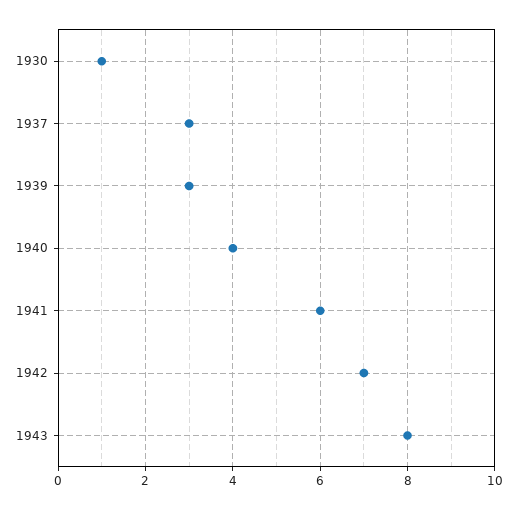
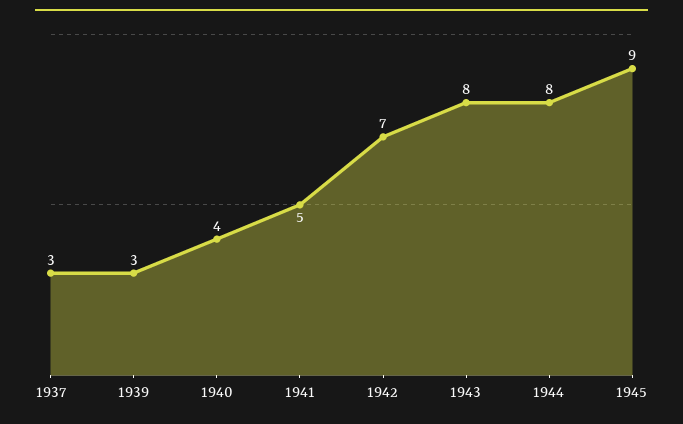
1930: 1 -> none
1941: 6 -> 5
1944: none -> 8
1945: none -> 9

